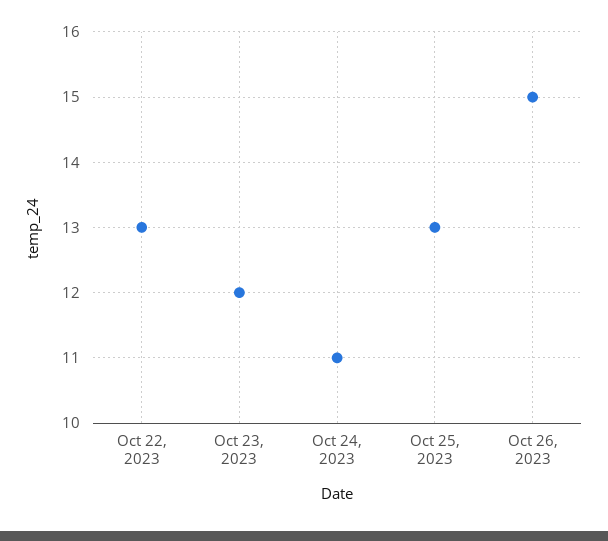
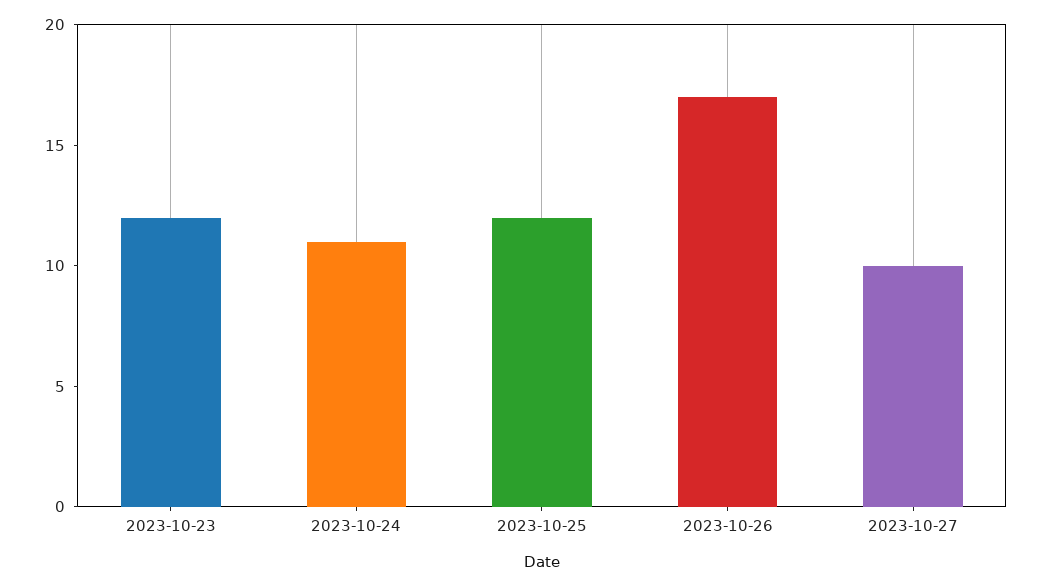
Oct 22, 2023: 13 -> none
Oct 25, 2023: 13 -> 12
Oct 26, 2023: 15 -> 17
2023-10-27: none -> 10

